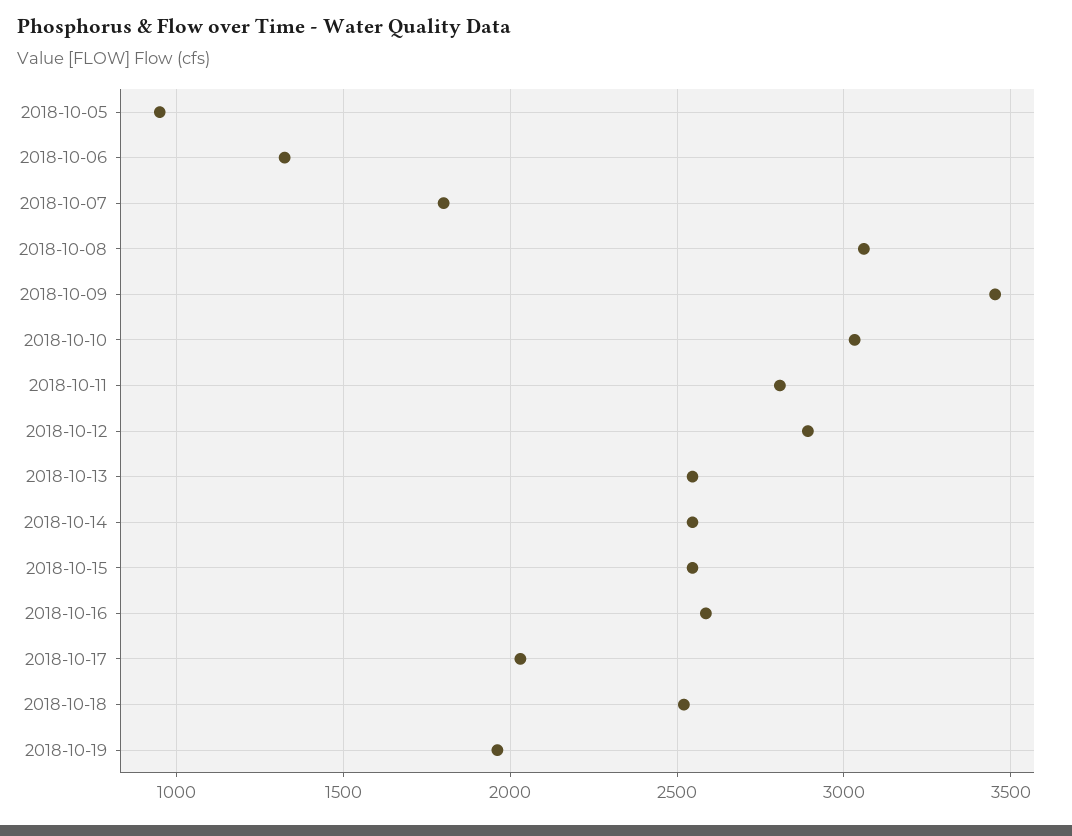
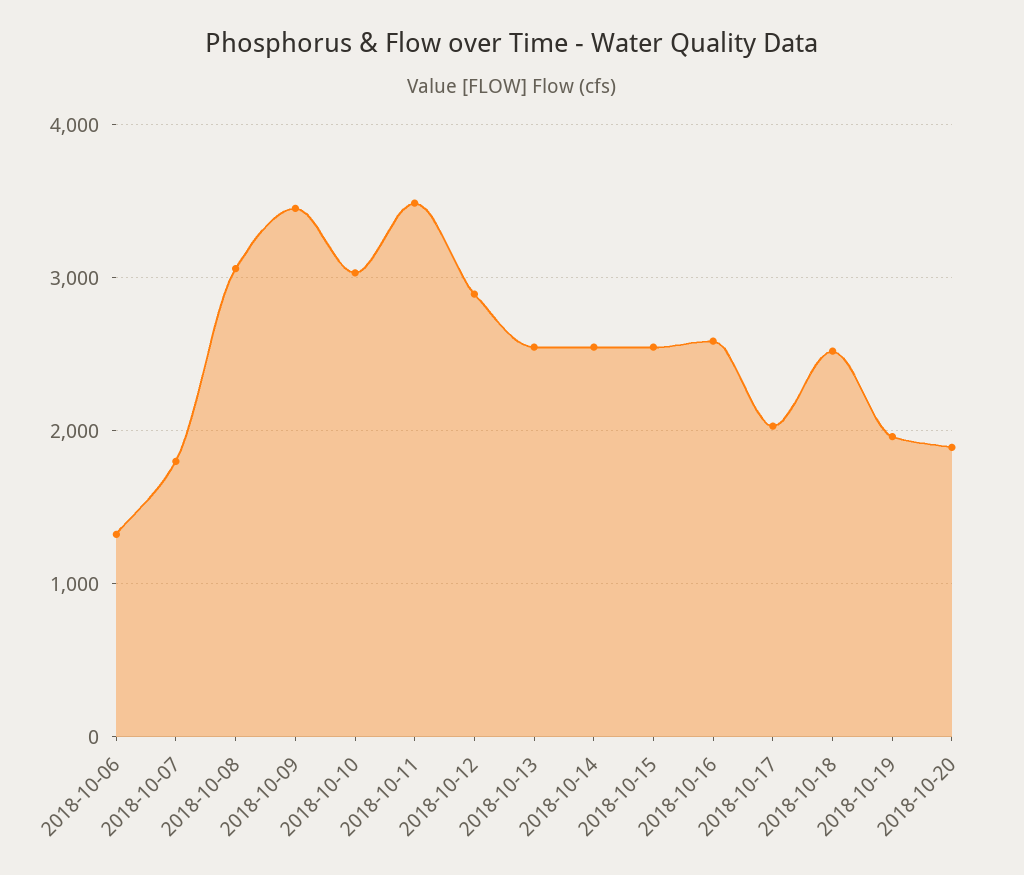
2018-10-05: 950 -> none
2018-10-11: 2800 -> 3500
2018-10-20: none -> 1900

